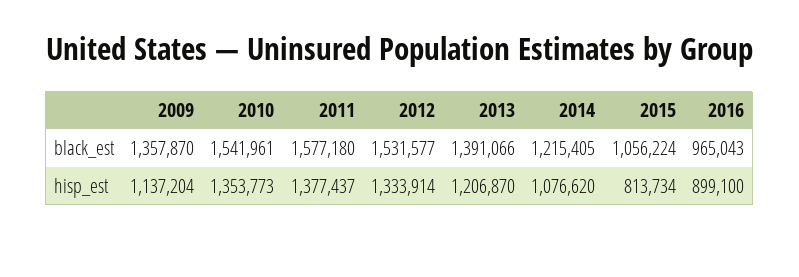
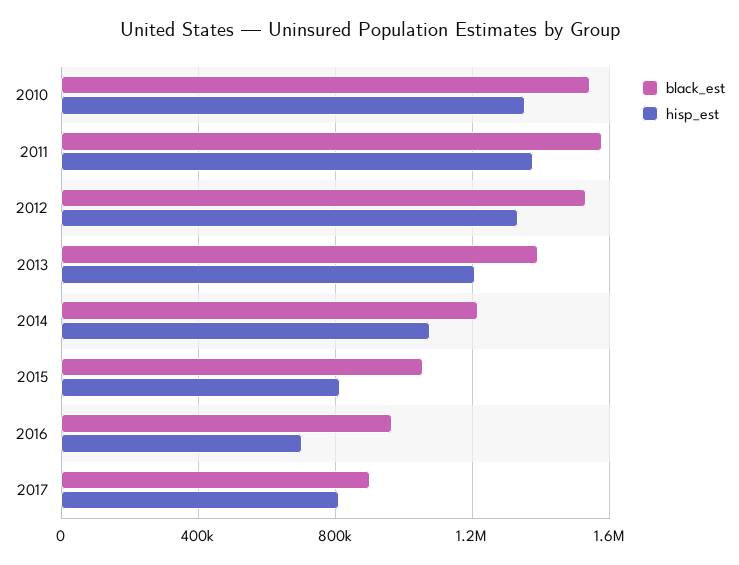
black_est, 2009: 1357870 -> none
hisp_est, 2009: 1137204 -> none
hisp_est, 2016: 899100 -> 700000
black_est, 2017: none -> 900000
hisp_est, 2017: none -> 800000

